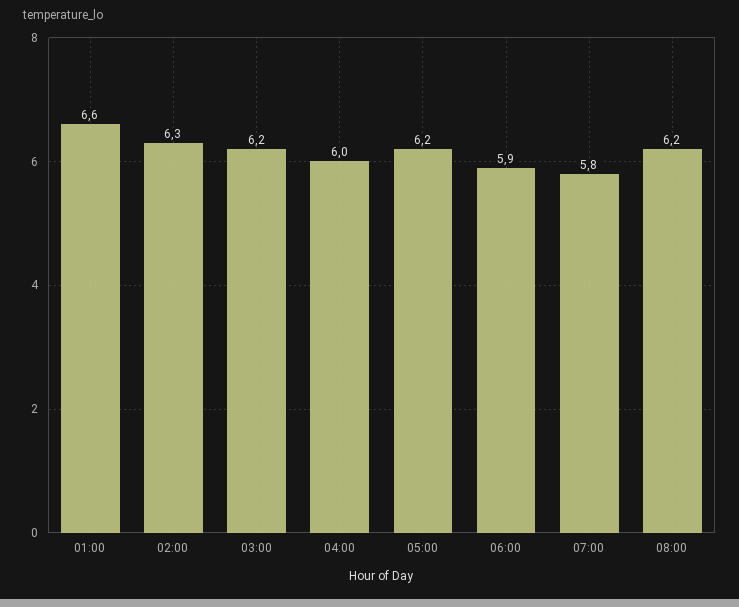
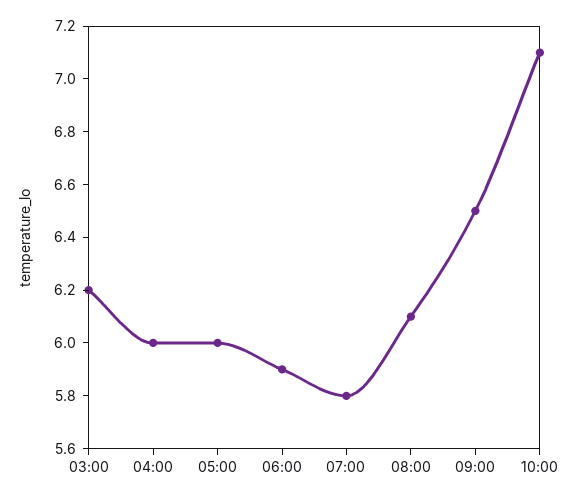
01:00: 6.6 -> none
02:00: 6.3 -> none
05:00: 6.2 -> 6
08:00: 6.2 -> 6.1
09:00: none -> 6.5
10:00: none -> 7.1

